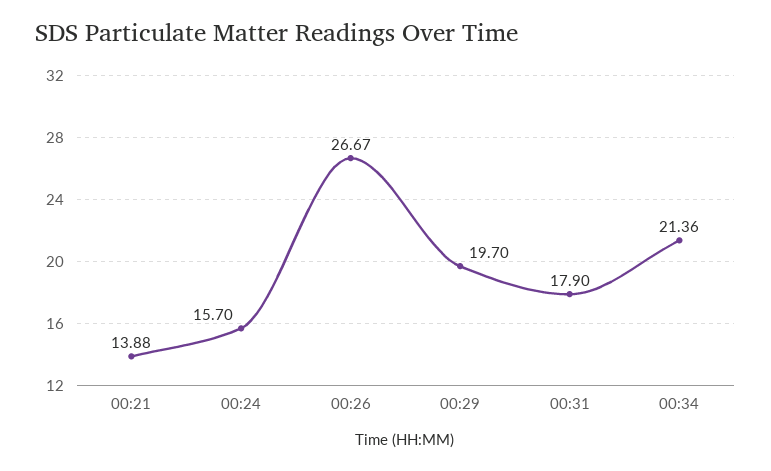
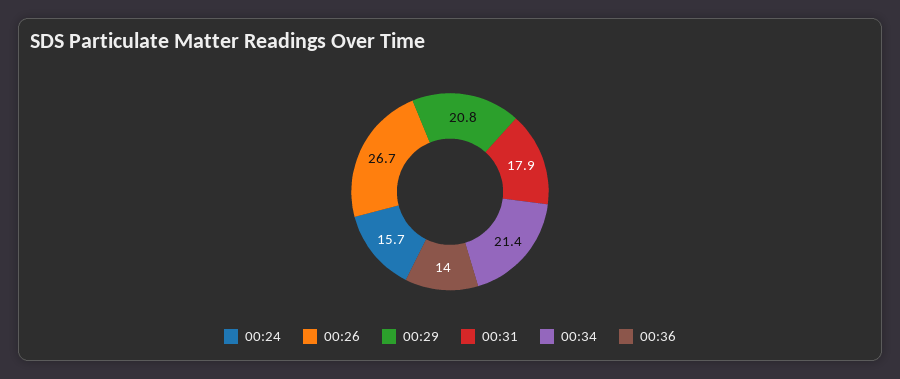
00:21: 13.88 -> none
00:29: 19.7 -> 20.8
00:36: none -> 14

